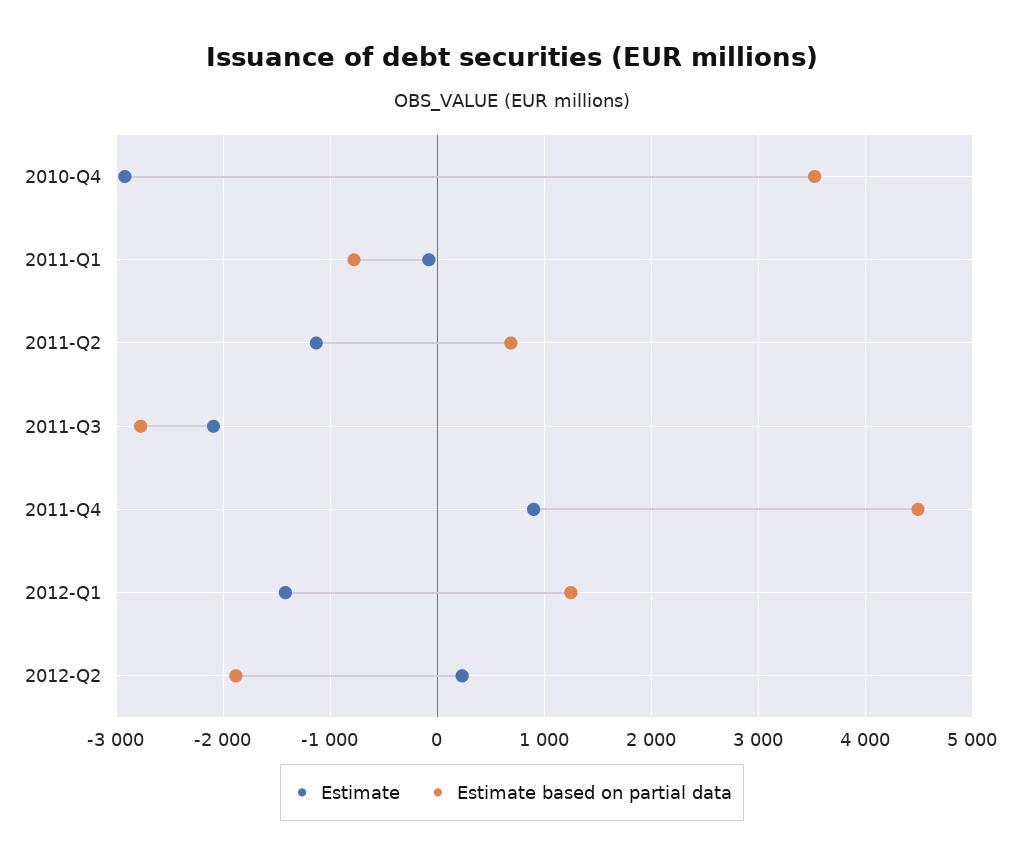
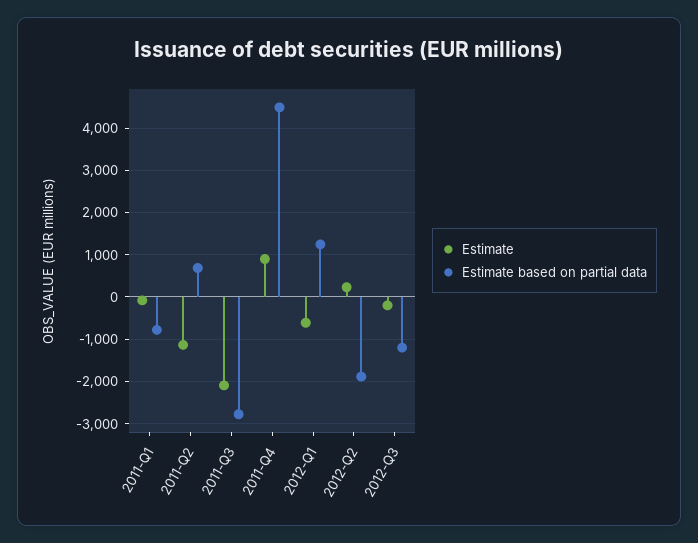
Estimate, 2010-Q4: -2900 -> none
Estimate based on partial data, 2010-Q4: 3500 -> none
Estimate, 2012-Q1: -1400 -> -600
Estimate, 2012-Q3: none -> -200
Estimate based on partial data, 2012-Q3: none -> -1200

